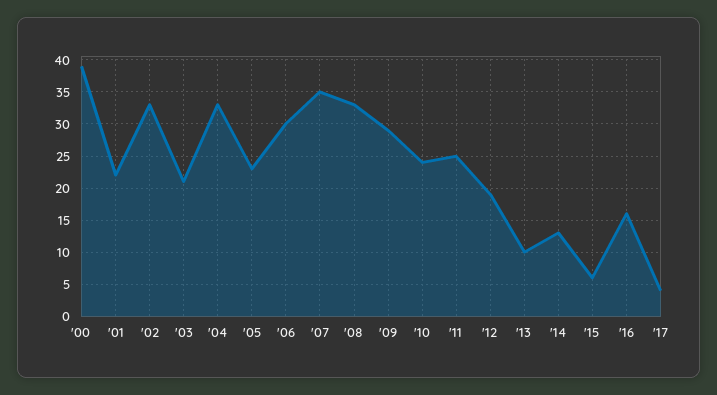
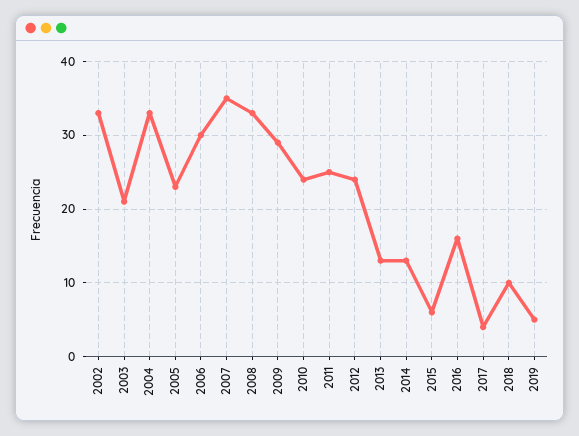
'00: 39 -> none
'01: 22 -> none
'12: 19 -> 24
'13: 10 -> 13
2018: none -> 10
2019: none -> 5

